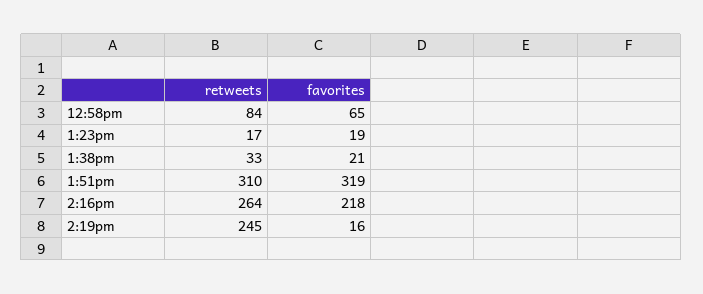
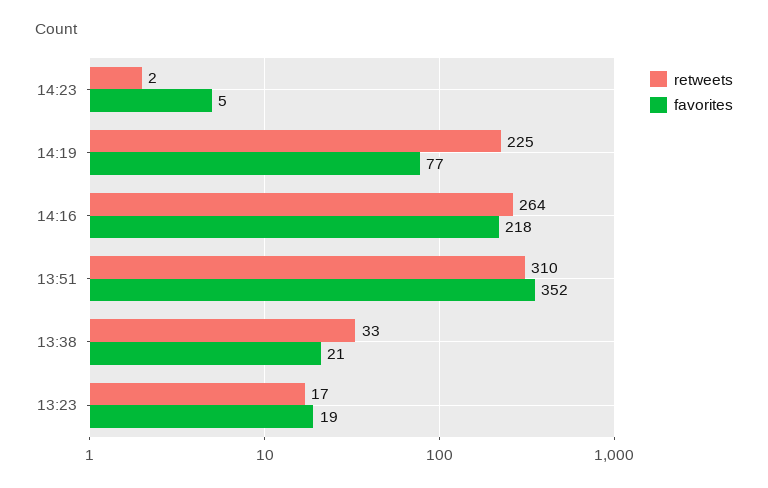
retweets, 12:58pm: 84 -> none
favorites, 12:58pm: 65 -> none
favorites, 1:51pm: 319 -> 352
retweets, 2:19pm: 245 -> 225
favorites, 2:19pm: 16 -> 77
retweets, 14:23: none -> 2
favorites, 14:23: none -> 5

